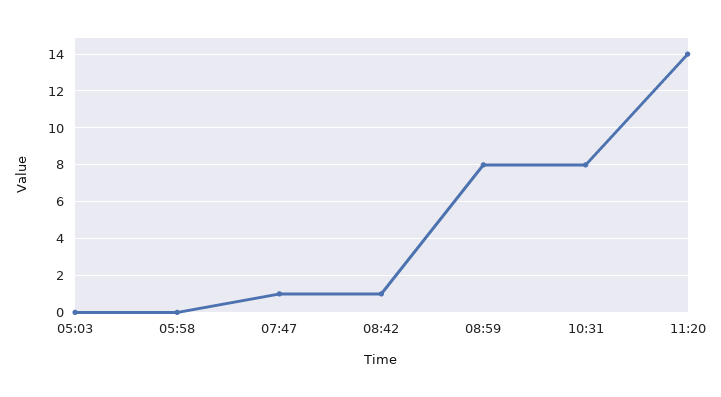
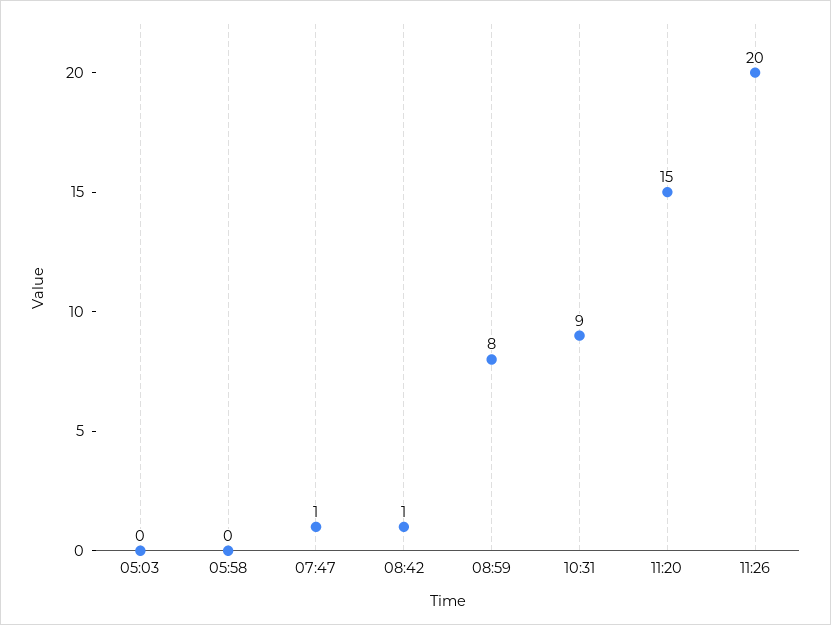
10:31: 8 -> 9
11:20: 14 -> 15
11:26: none -> 20

